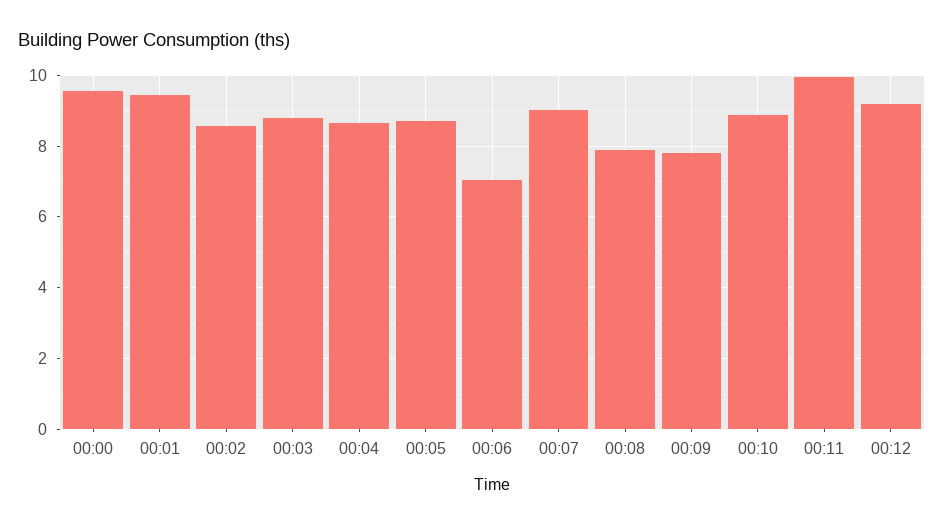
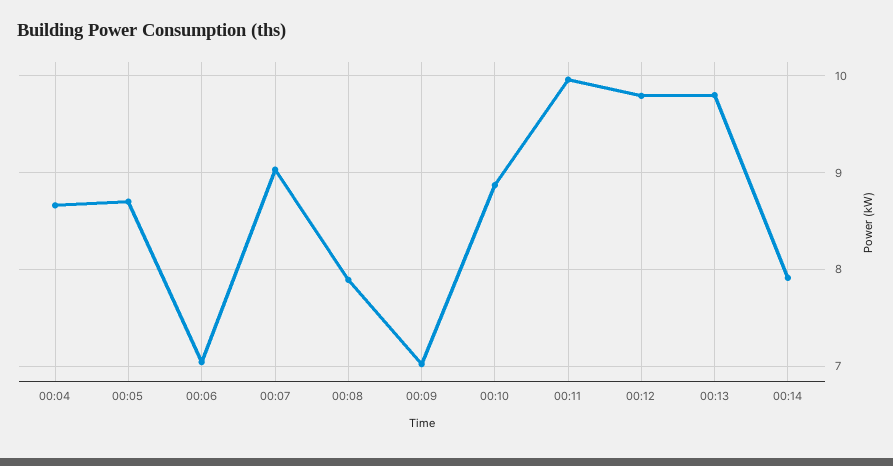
00:00: 9.6 -> none
00:01: 9.4 -> none
00:02: 8.6 -> none
00:03: 8.8 -> none
00:09: 7.8 -> 7
00:12: 9.2 -> 9.8
00:13: none -> 9.8
00:14: none -> 7.9

